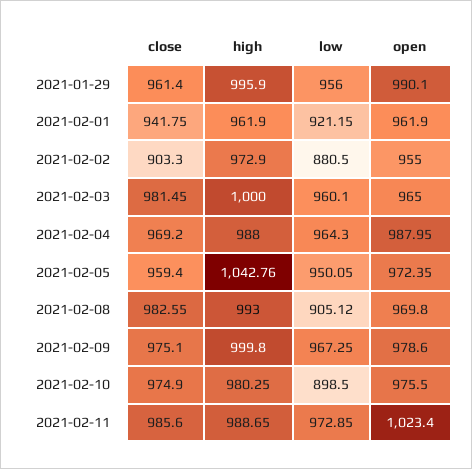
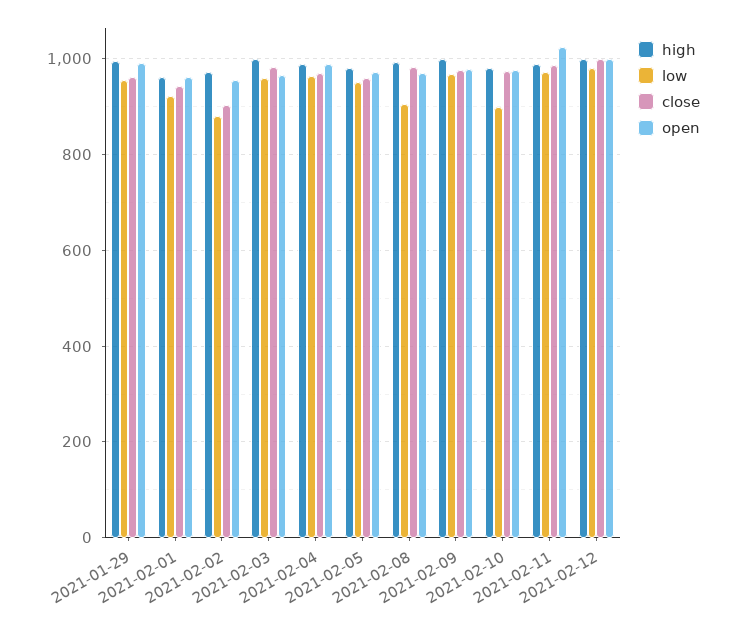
high, 2021-02-05: 1042.76 -> 980
high, 2021-02-12: none -> 1000
low, 2021-02-12: none -> 980
close, 2021-02-12: none -> 1000
open, 2021-02-12: none -> 1000

